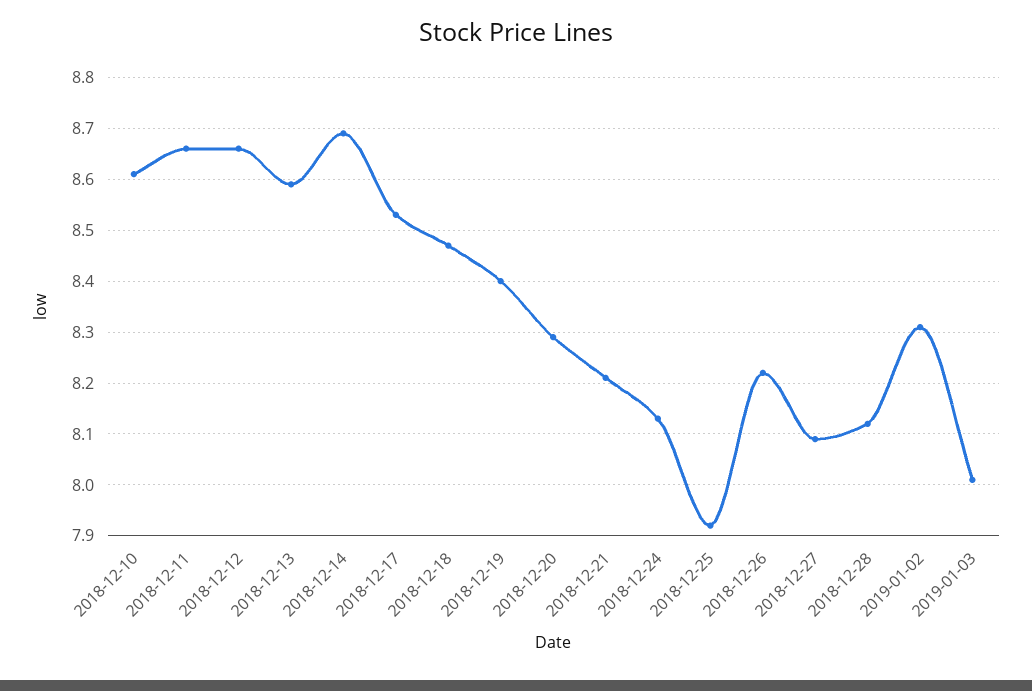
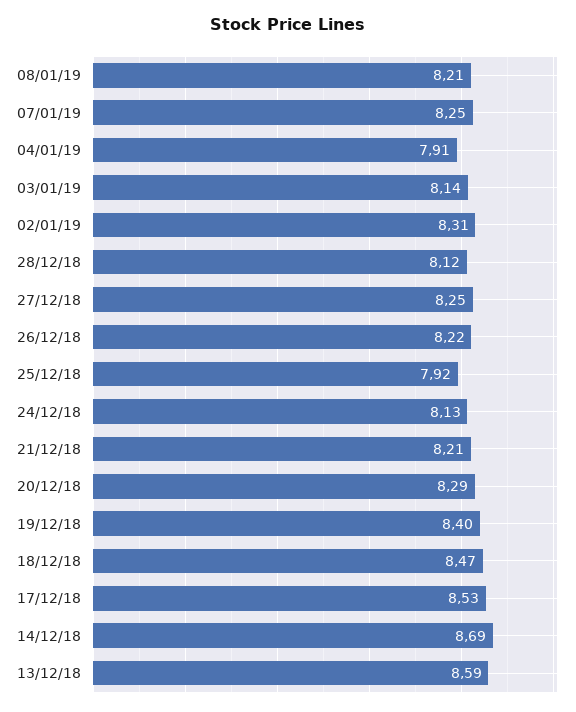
2018-12-10: 8.6 -> none
2018-12-11: 8.65 -> none
2018-12-12: 8.65 -> none
2018-12-27: 8.1 -> 8.25
2019-01-03: 8 -> 8.14
08/01/19: none -> 8.21
07/01/19: none -> 8.25
04/01/19: none -> 7.91

